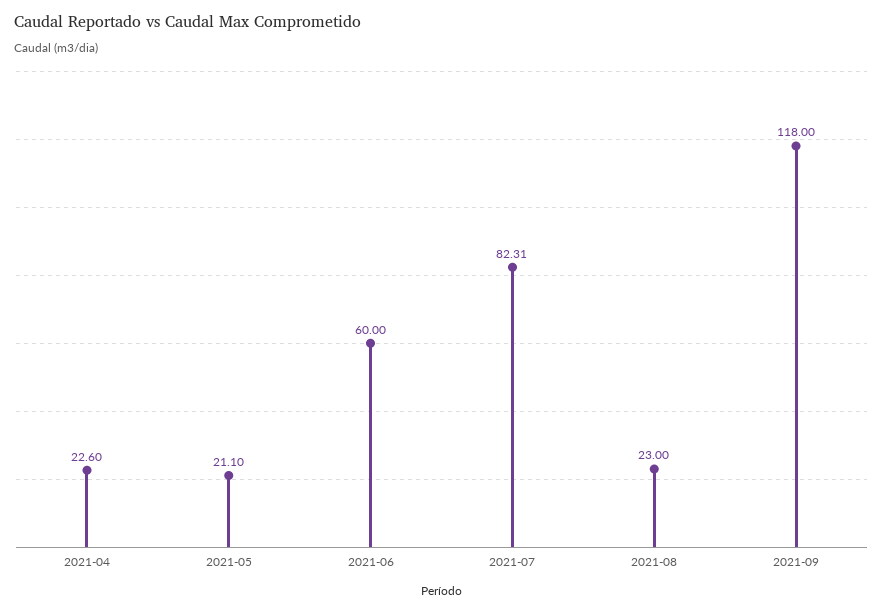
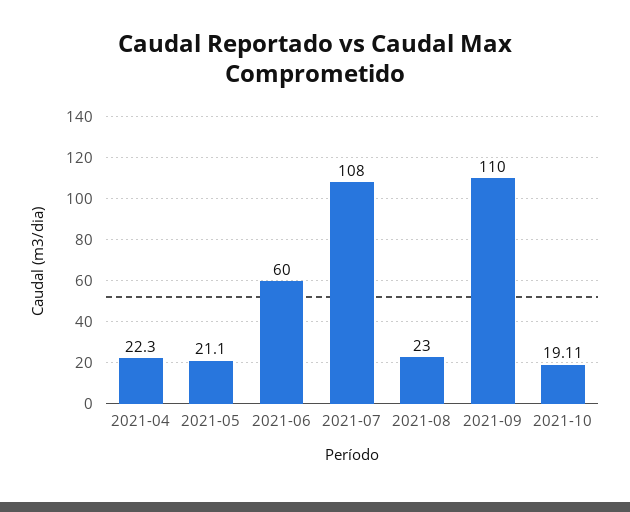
2021-04: 22.6 -> 22.3
2021-07: 82.31 -> 108
2021-09: 118 -> 110
2021-10: none -> 19.11

